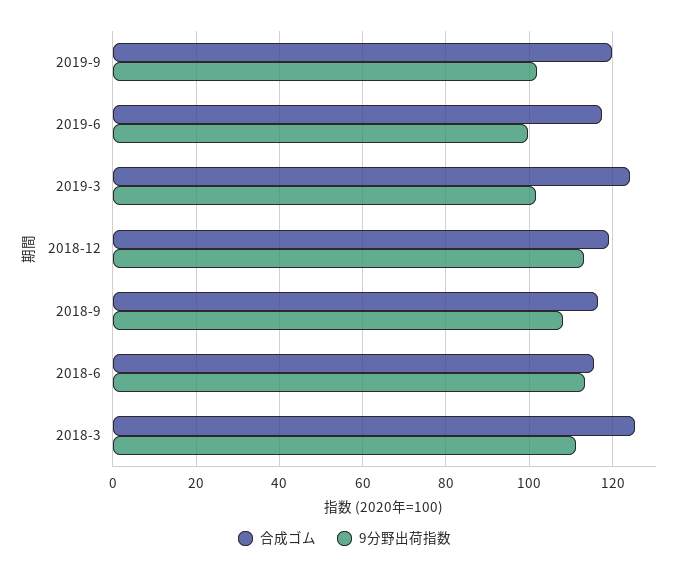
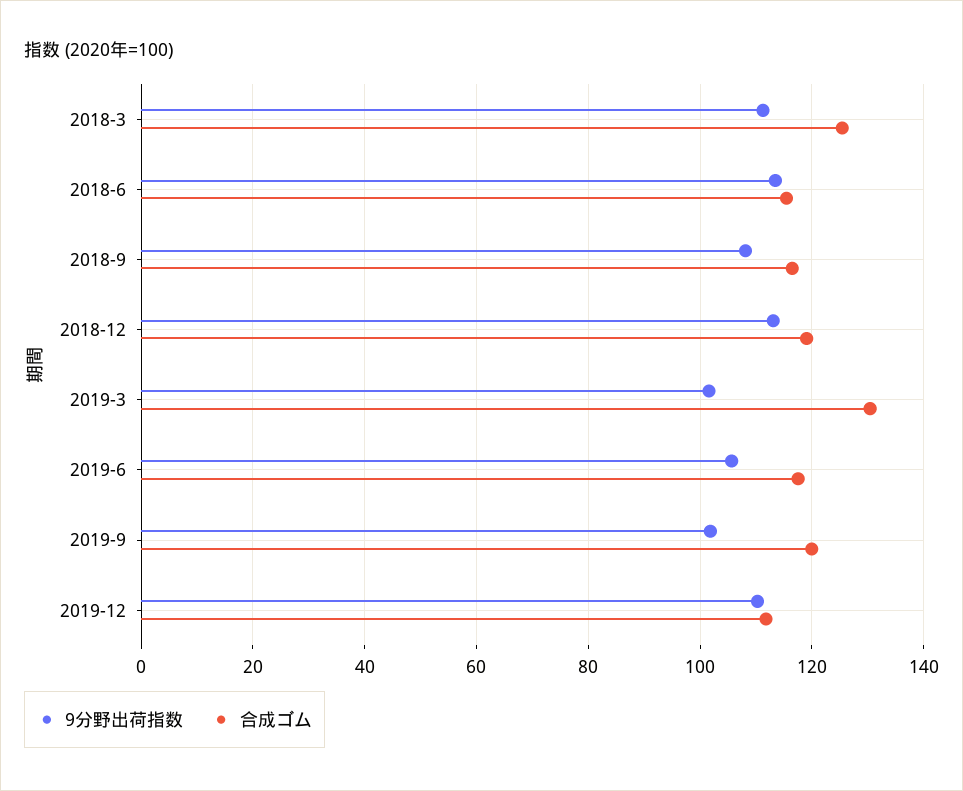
9分野出荷指数, 2019-6: 100 -> 106
合成ゴム, 2019-3: 124 -> 130
9分野出荷指数, 2019-12: none -> 110
合成ゴム, 2019-12: none -> 112

